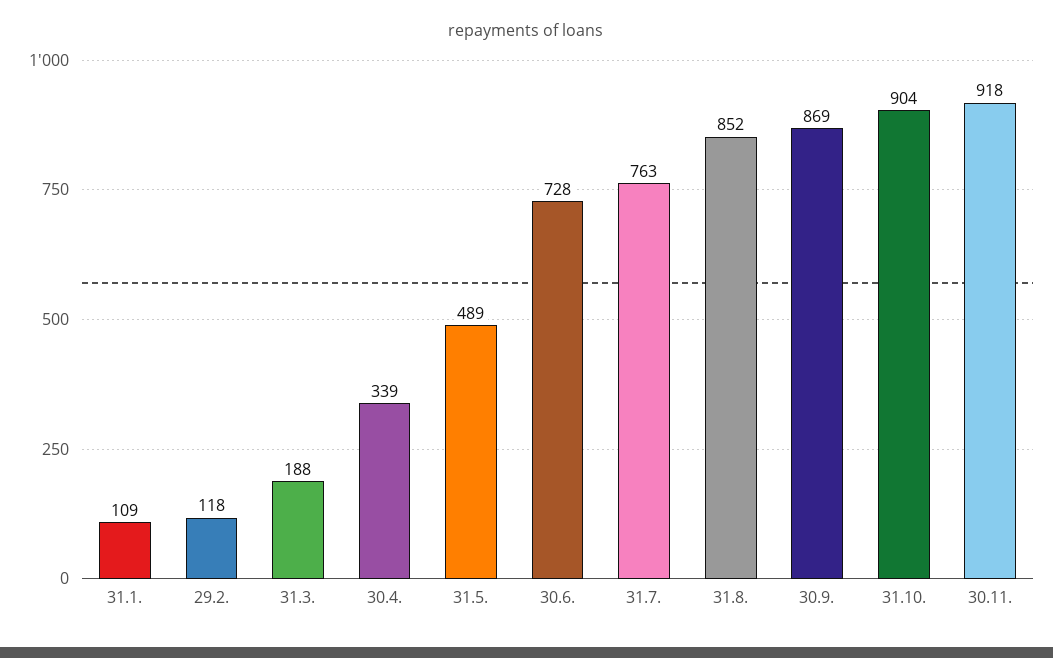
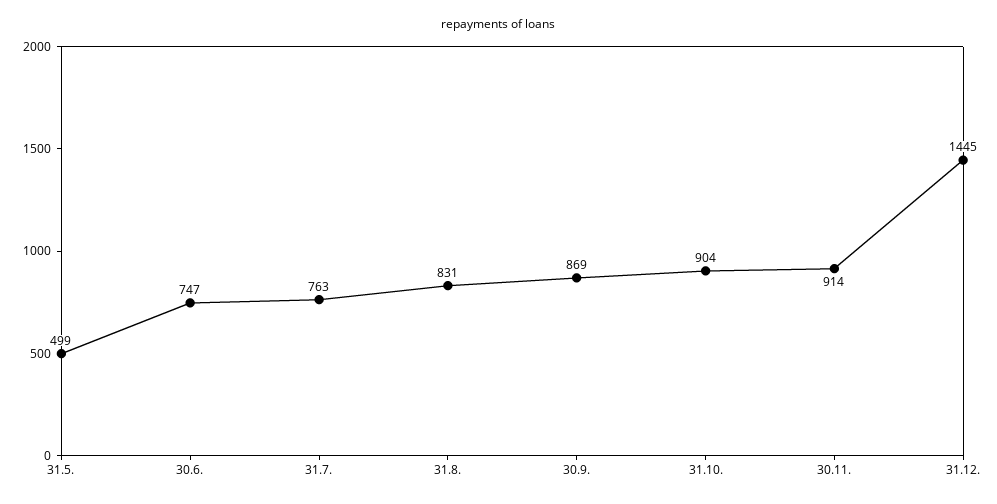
31.1.: 109 -> none
29.2.: 118 -> none
31.3.: 188 -> none
30.4.: 339 -> none
31.5.: 489 -> 499
30.6.: 728 -> 747
31.8.: 852 -> 831
30.11.: 918 -> 914
31.12.: none -> 1445

